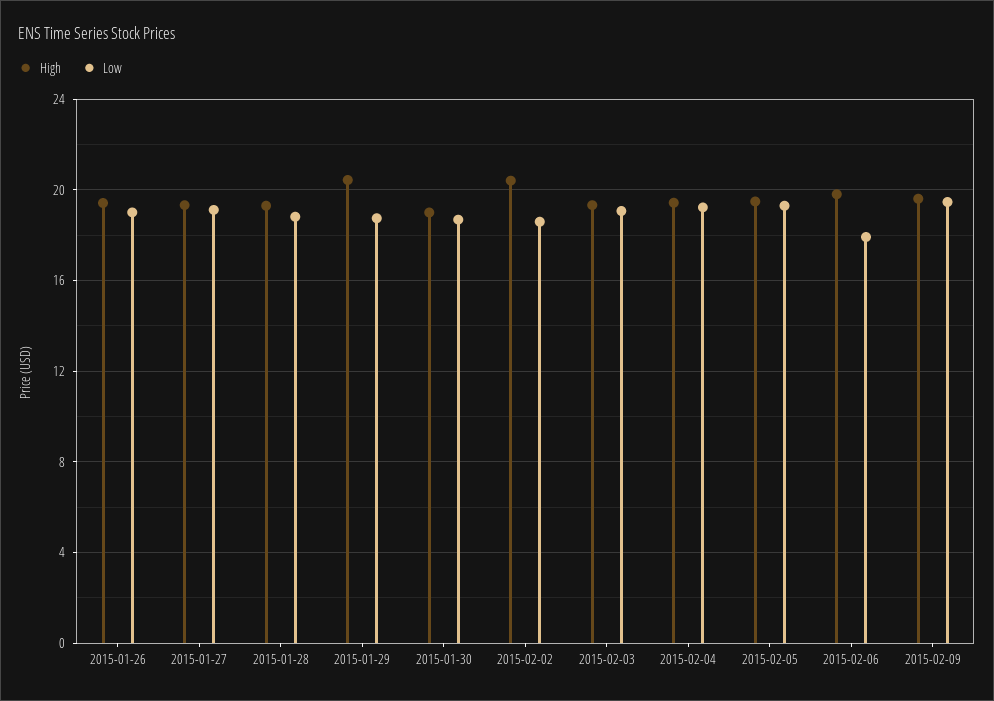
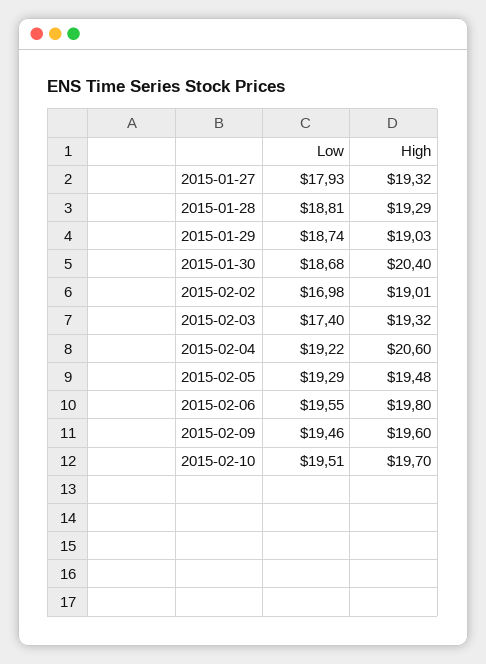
High, 2015-01-26: 19.5 -> none
Low, 2015-01-26: 19 -> none
Low, 2015-01-27: 19 -> 17.93
High, 2015-01-29: 20.5 -> 19.03
High, 2015-01-30: 19 -> 20.4
High, 2015-02-02: 20.5 -> 19.01
Low, 2015-02-02: 18.5 -> 16.98
Low, 2015-02-03: 19 -> 17.4
High, 2015-02-04: 19.5 -> 20.6
Low, 2015-02-06: 18 -> 19.55
Low, 2015-02-10: none -> 19.51
High, 2015-02-10: none -> 19.7

